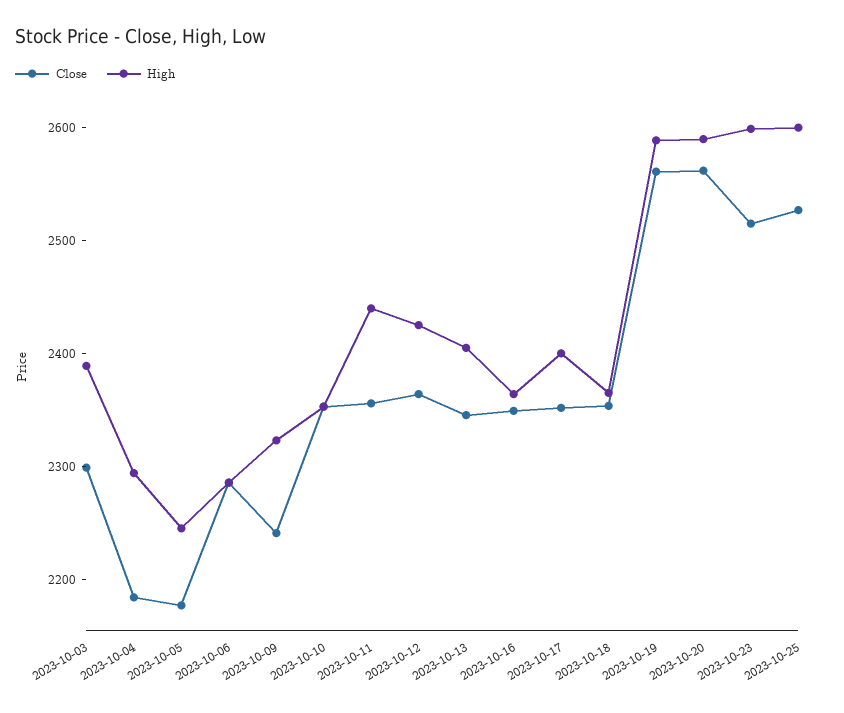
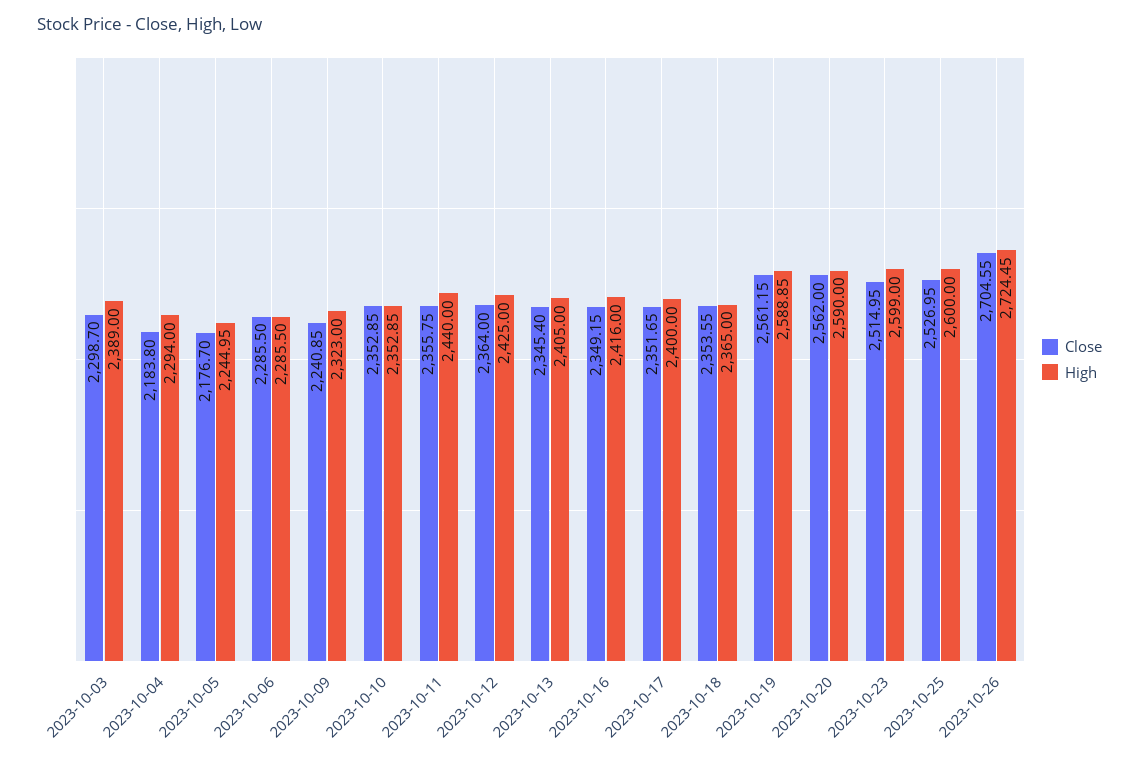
High, 2023-10-16: 2360 -> 2416
Close, 2023-10-26: none -> 2704.55
High, 2023-10-26: none -> 2724.45

